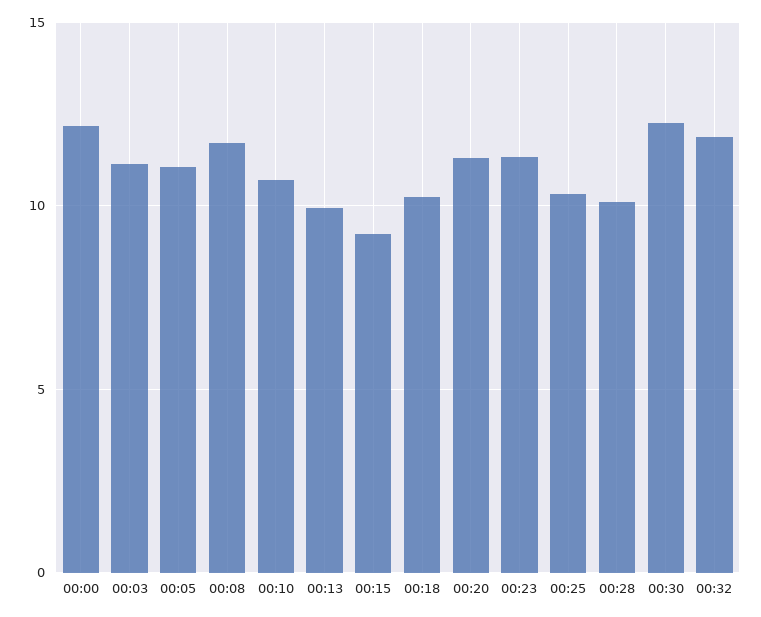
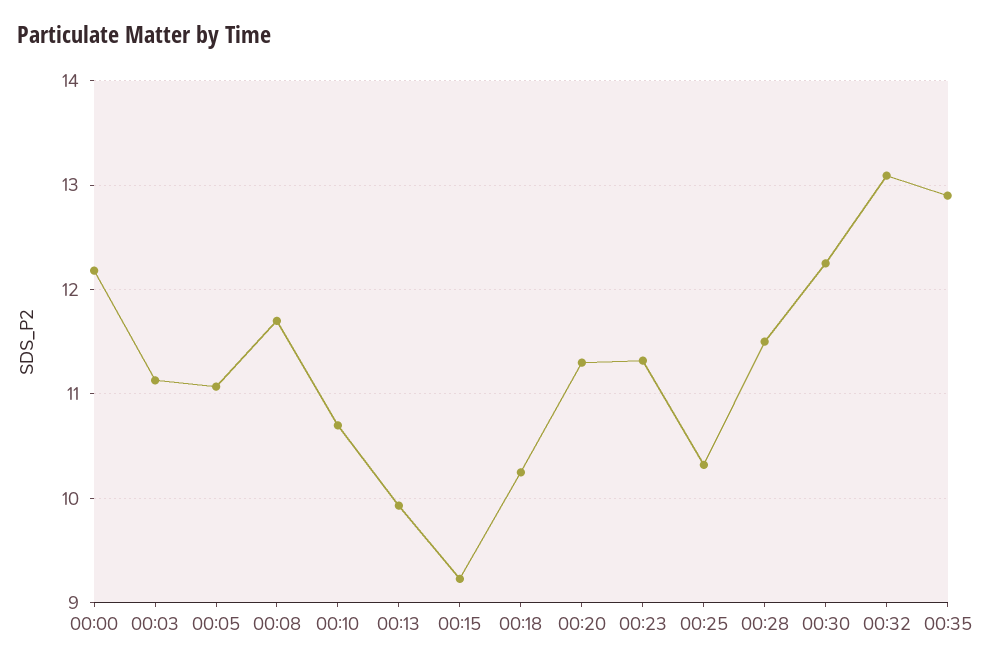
00:28: 10 -> 11.5
00:32: 12 -> 13.1
00:35: none -> 12.9

